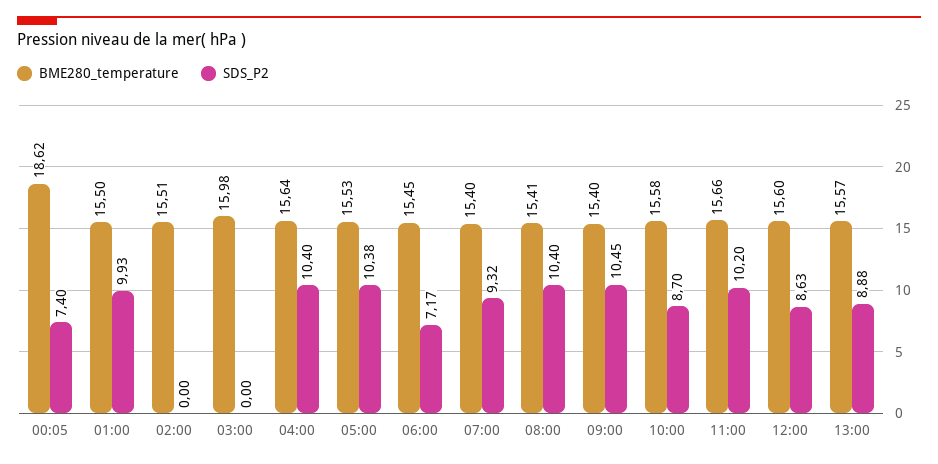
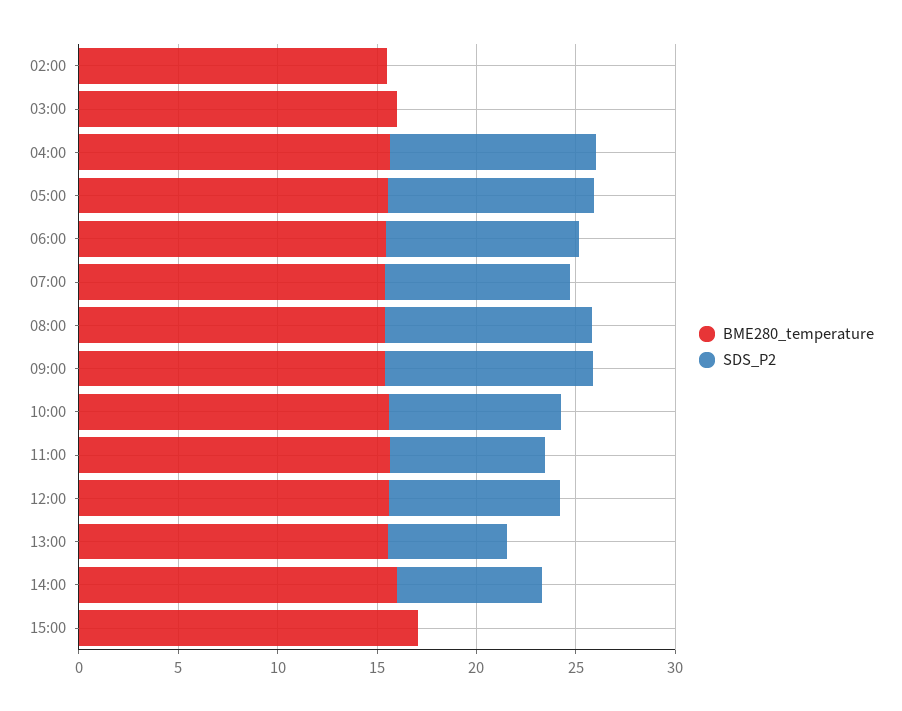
BME280_temperature, 00:05: 18.62 -> none
SDS_P2, 00:05: 7.4 -> none
BME280_temperature, 01:00: 15.5 -> none
SDS_P2, 01:00: 9.93 -> none
SDS_P2, 06:00: 7.17 -> 10
SDS_P2, 11:00: 10.2 -> 8
SDS_P2, 13:00: 8.88 -> 6
BME280_temperature, 14:00: none -> 16
SDS_P2, 14:00: none -> 7
BME280_temperature, 15:00: none -> 17
SDS_P2, 15:00: none -> 0

